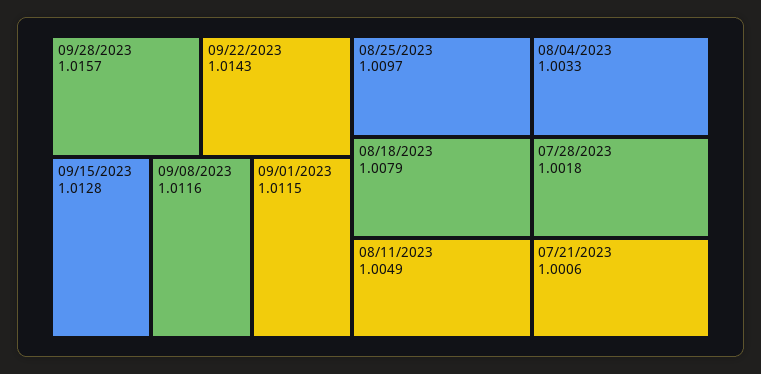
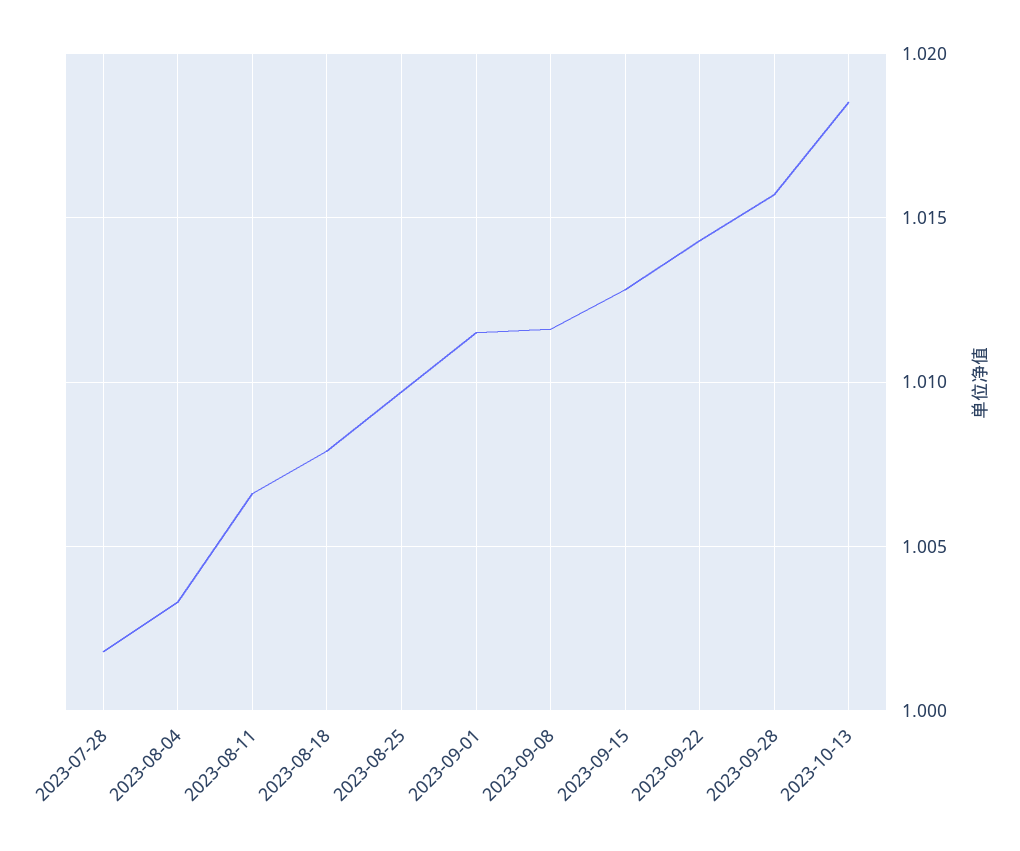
08/11/2023: 1.0049 -> 1.0065
07/21/2023: 1.0006 -> none
2023-10-13: none -> 1.0185

